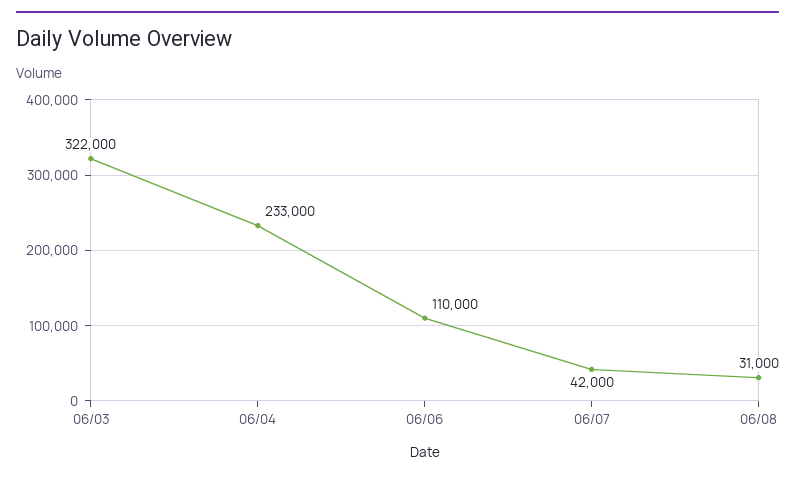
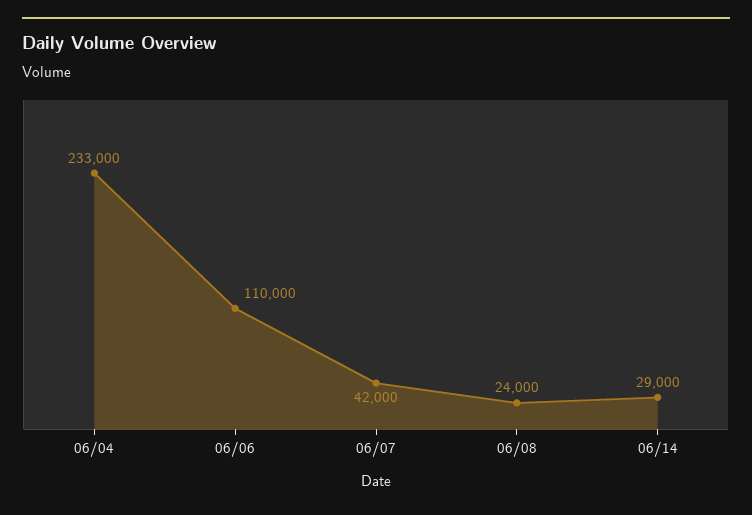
06/03: 322000 -> none
06/08: 31000 -> 24000
06/14: none -> 29000

